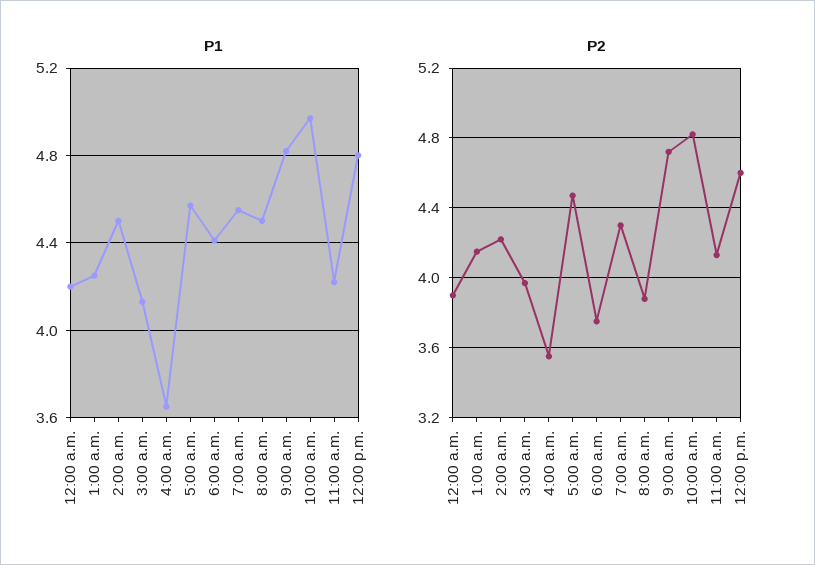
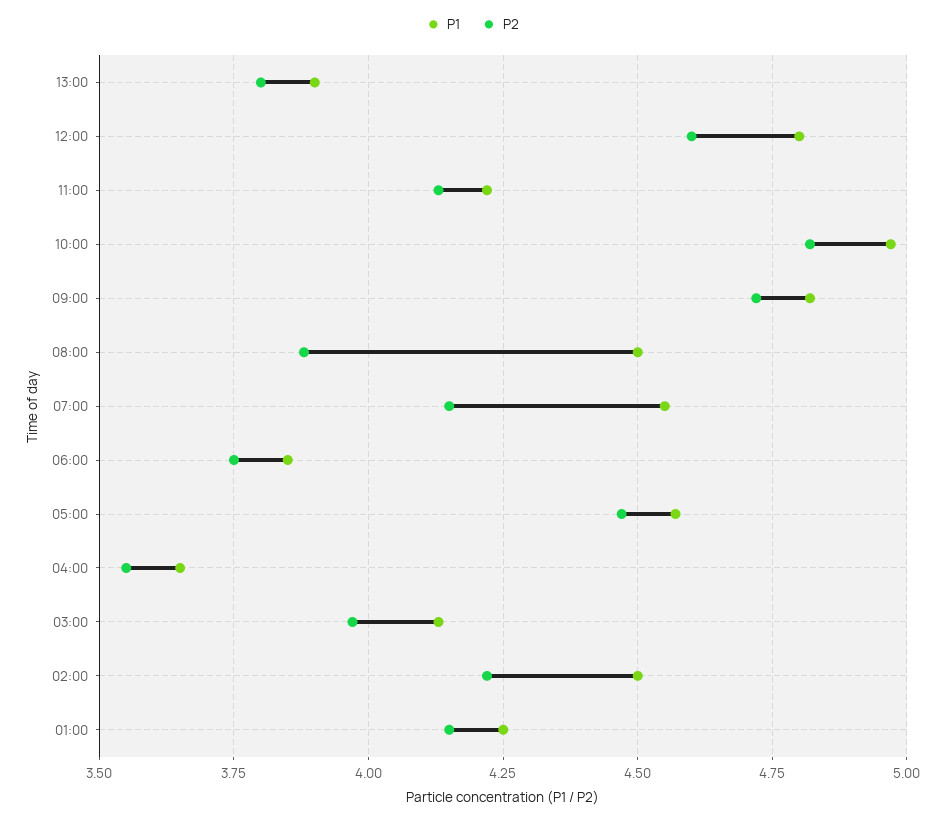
P1, 12:00 a.m.: 4.2 -> none
P1, 6:00 a.m.: 4.4 -> 3.85
P2, 12:00 a.m.: 3.9 -> none
P2, 7:00 a.m.: 4.3 -> 4.15
P1, 13:00: none -> 3.9
P2, 13:00: none -> 3.8

